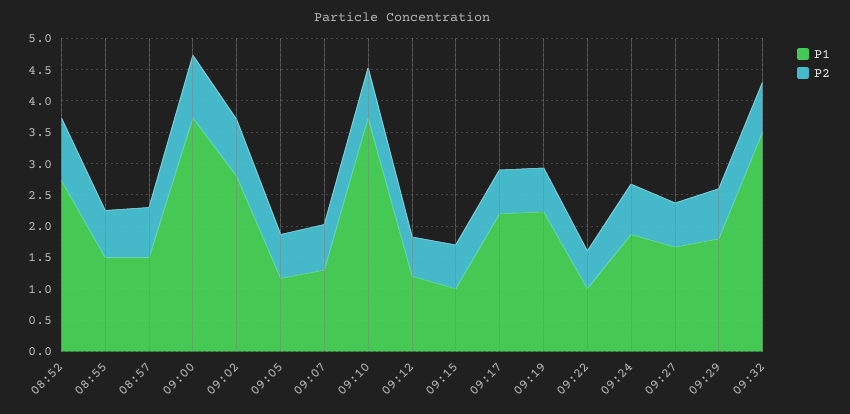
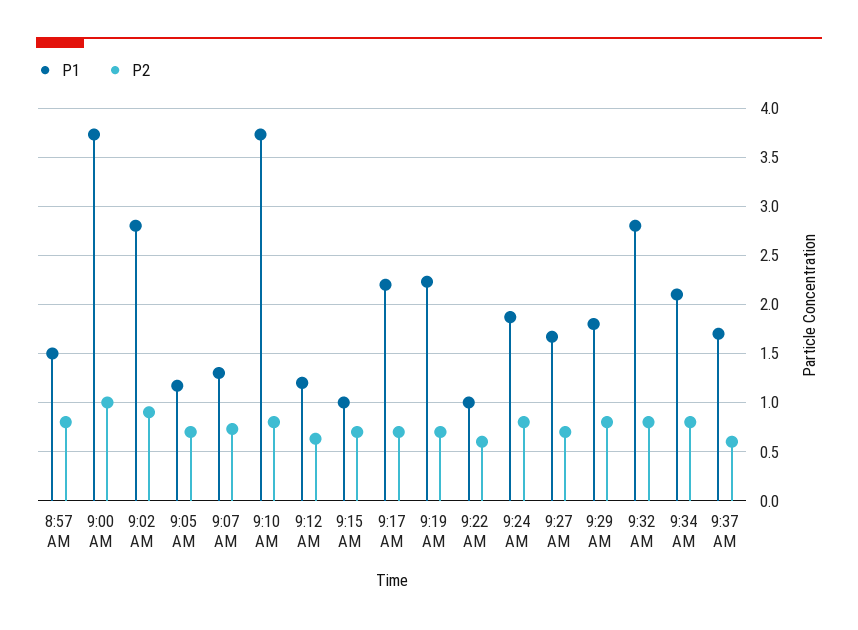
P1, 08:52: 2.75 -> none
P2, 08:52: 1 -> none
P1, 08:55: 1.5 -> none
P2, 08:55: 0.75 -> none
P1, 09:32: 3.5 -> 2.8
P1, 9:34 AM: none -> 2.1
P2, 9:34 AM: none -> 0.8
P1, 9:37 AM: none -> 1.7
P2, 9:37 AM: none -> 0.6

